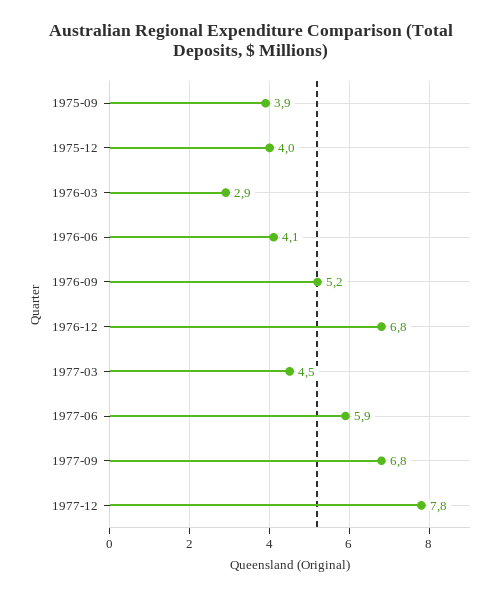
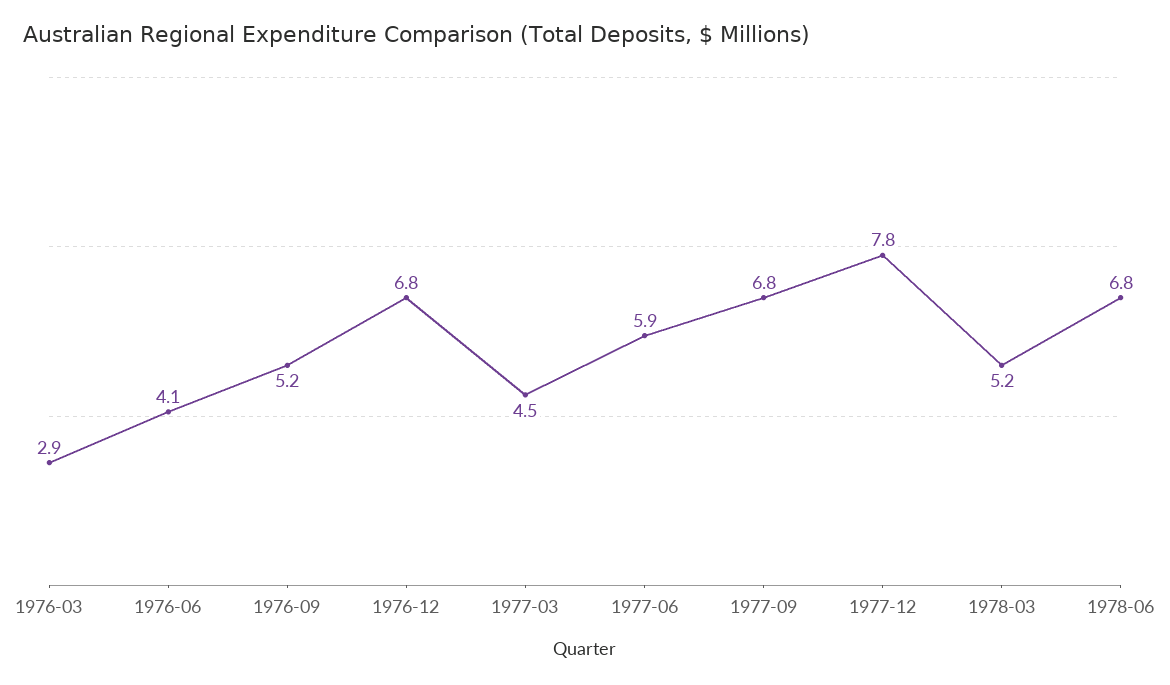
1975-09: 3.9 -> none
1975-12: 4 -> none
1978-03: none -> 5.2
1978-06: none -> 6.8

